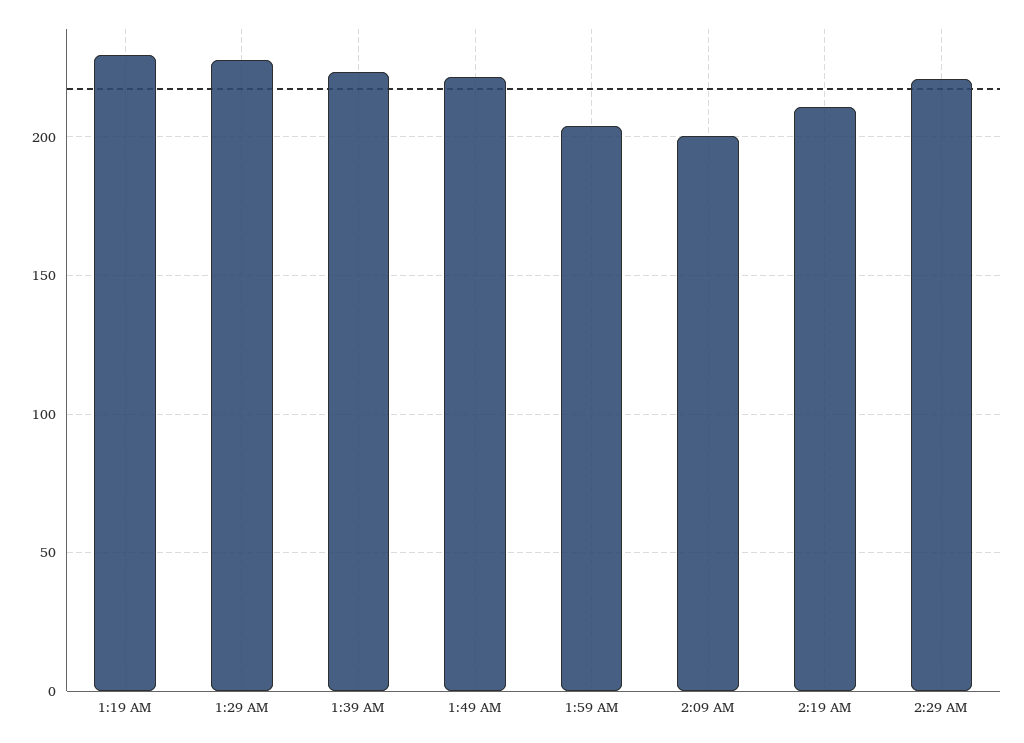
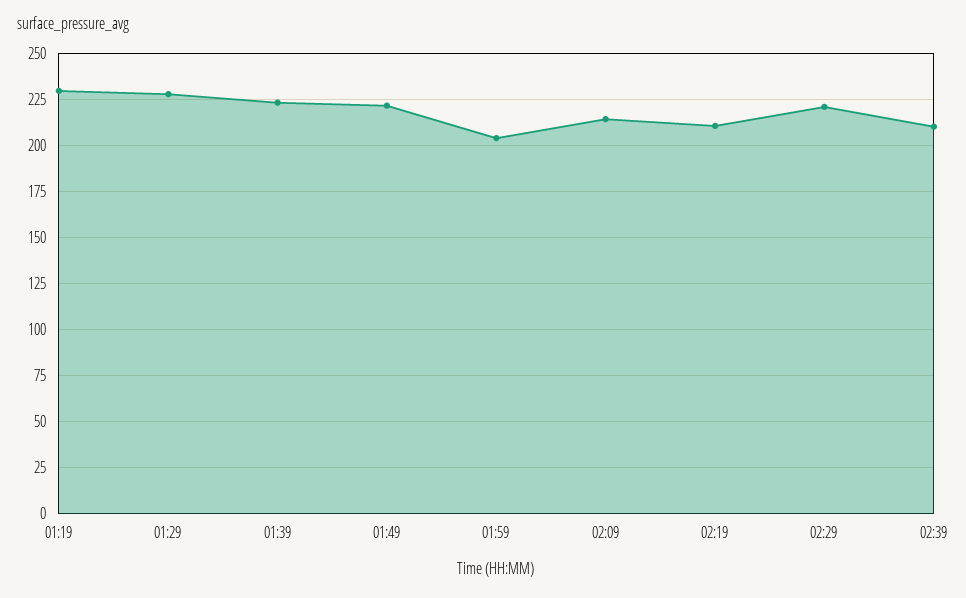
2:09 AM: 200 -> 215
02:39: none -> 210

